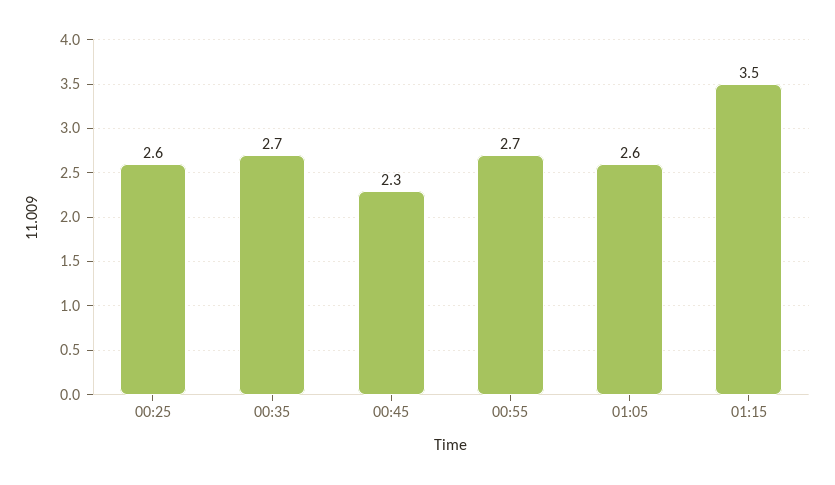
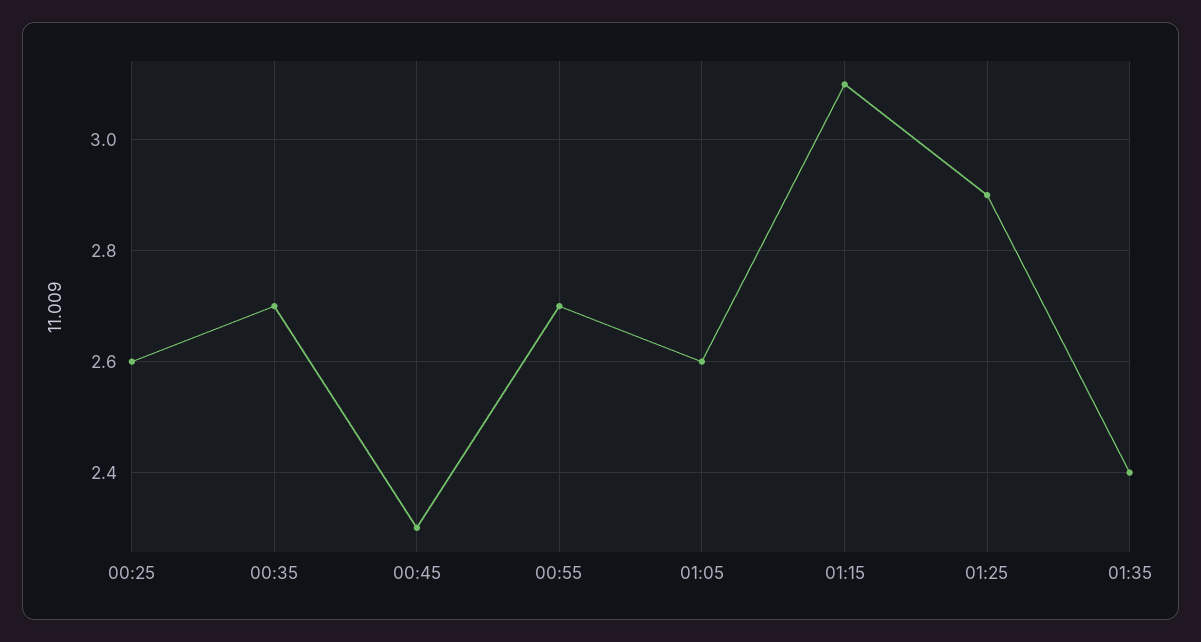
01:15: 3.5 -> 3.1
01:25: none -> 2.9
01:35: none -> 2.4

